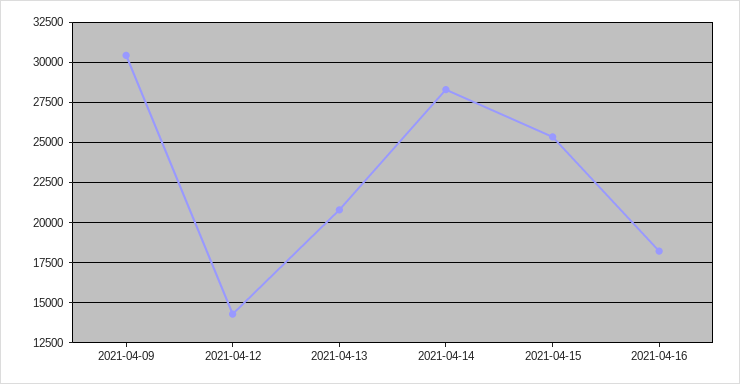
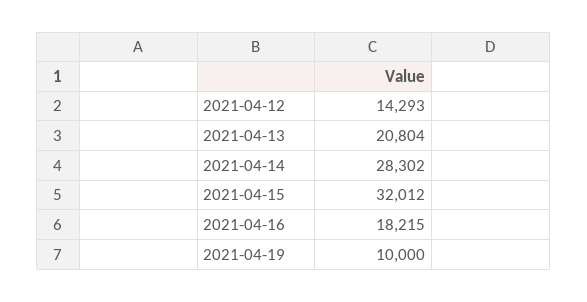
2021-04-09: 30500 -> none
2021-04-15: 25500 -> 32012
2021-04-19: none -> 10000

